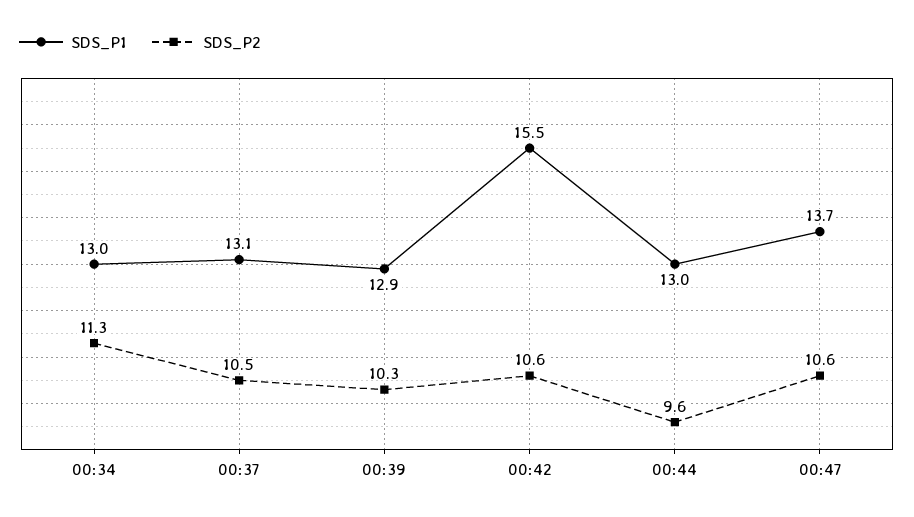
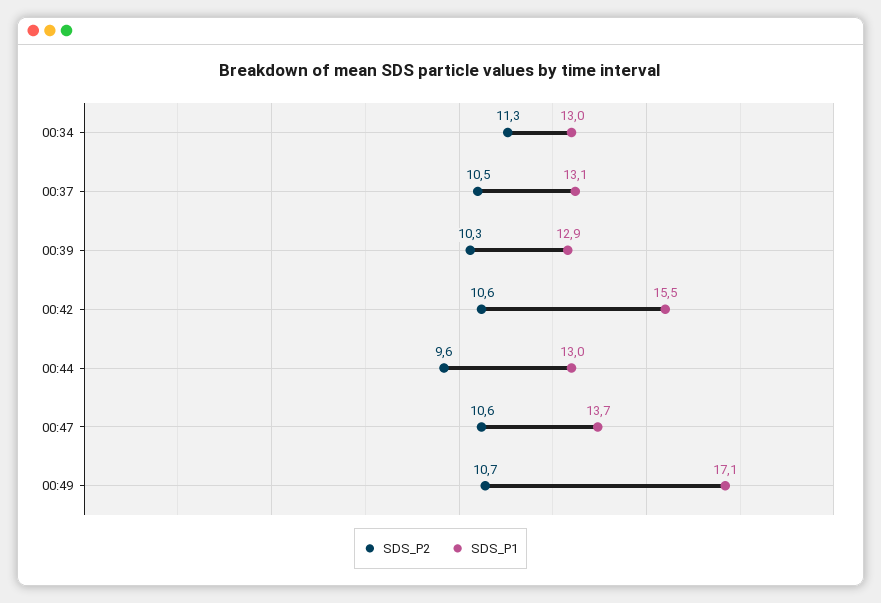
SDS_P2, 00:49: none -> 10.7
SDS_P1, 00:49: none -> 17.1

